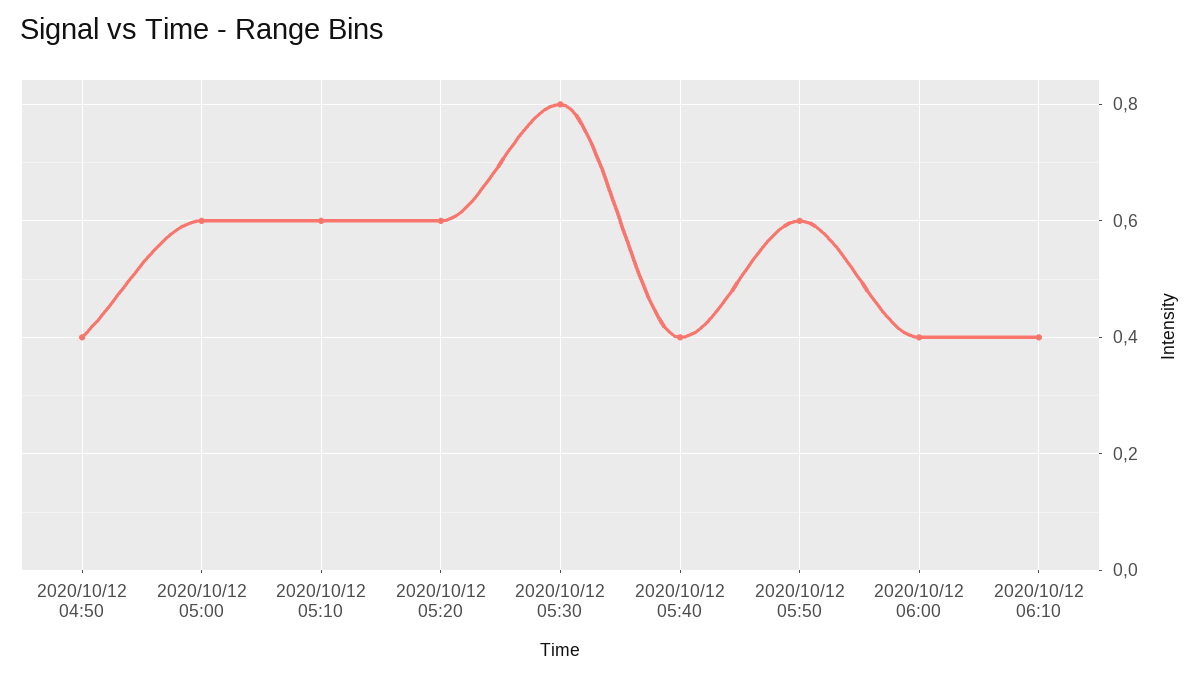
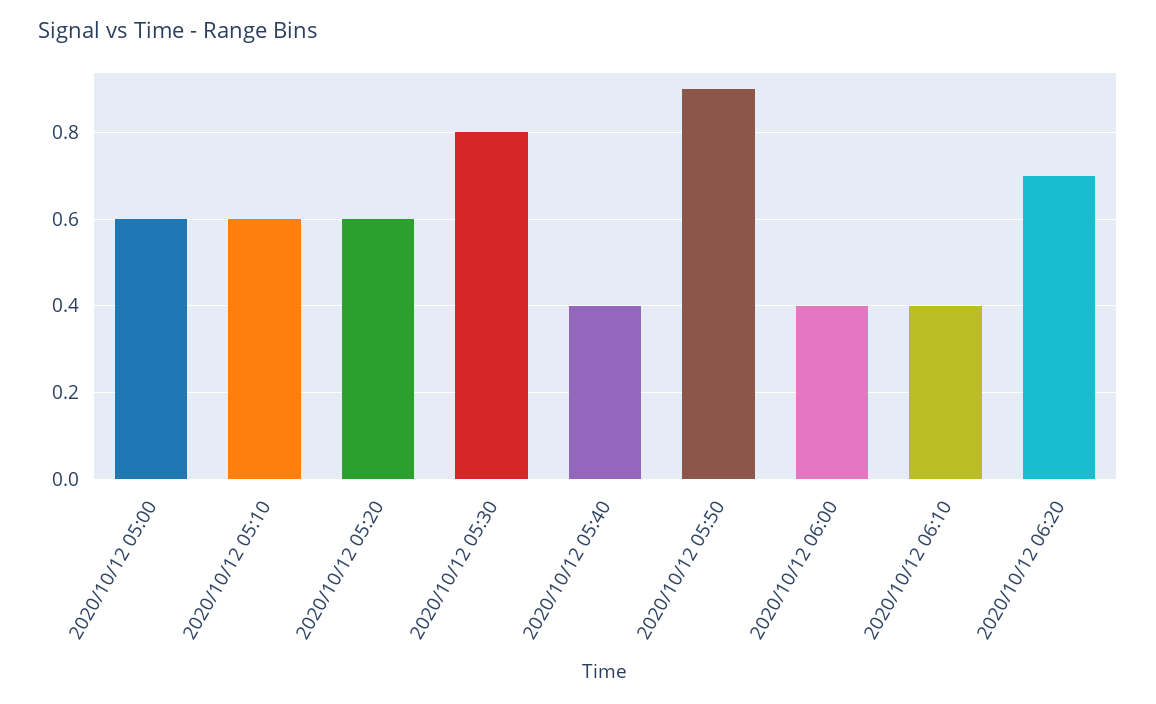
2020/10/12 04:50: 0.4 -> none
2020/10/12 05:50: 0.6 -> 0.9
2020/10/12 06:20: none -> 0.7

